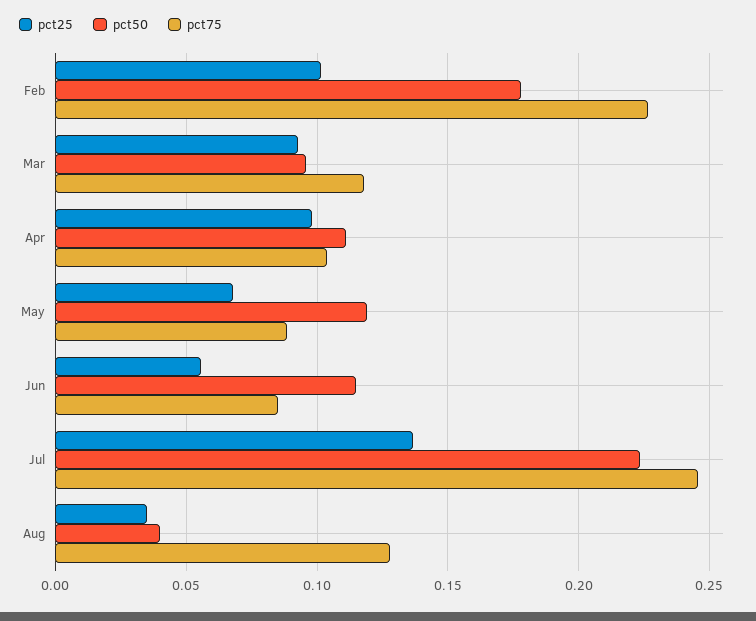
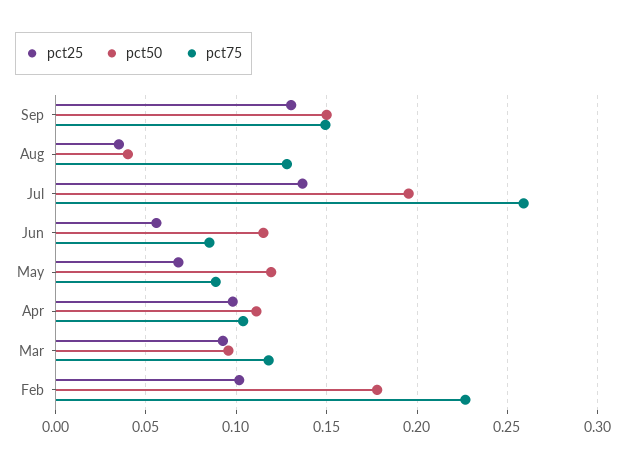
pct50, Jul: 0.225 -> 0.195
pct75, Jul: 0.245 -> 0.26
pct25, Sep: none -> 0.13
pct50, Sep: none -> 0.15
pct75, Sep: none -> 0.15

